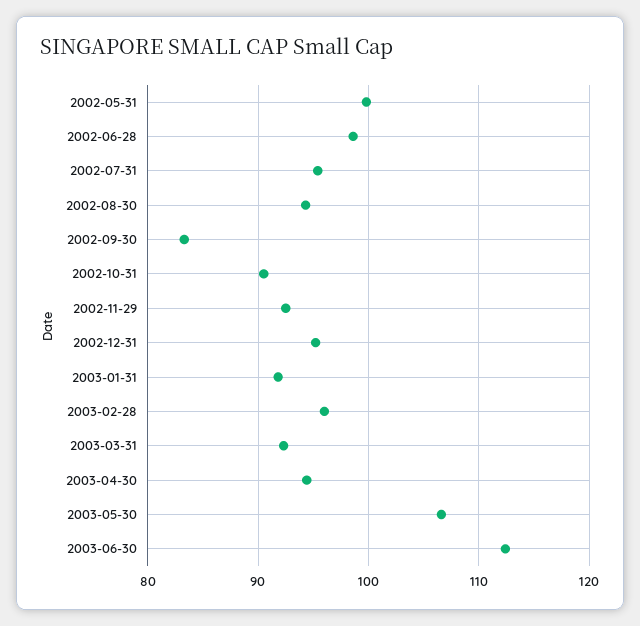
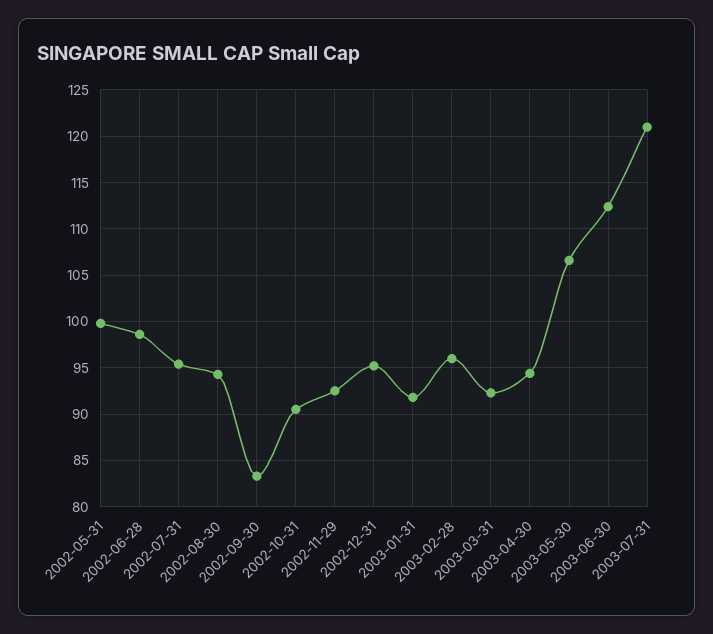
2003-07-31: none -> 121

